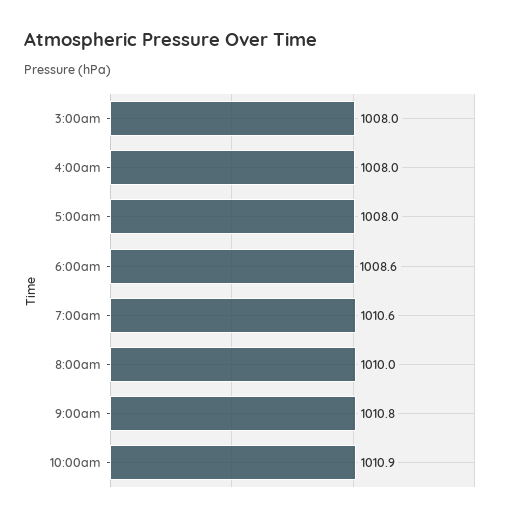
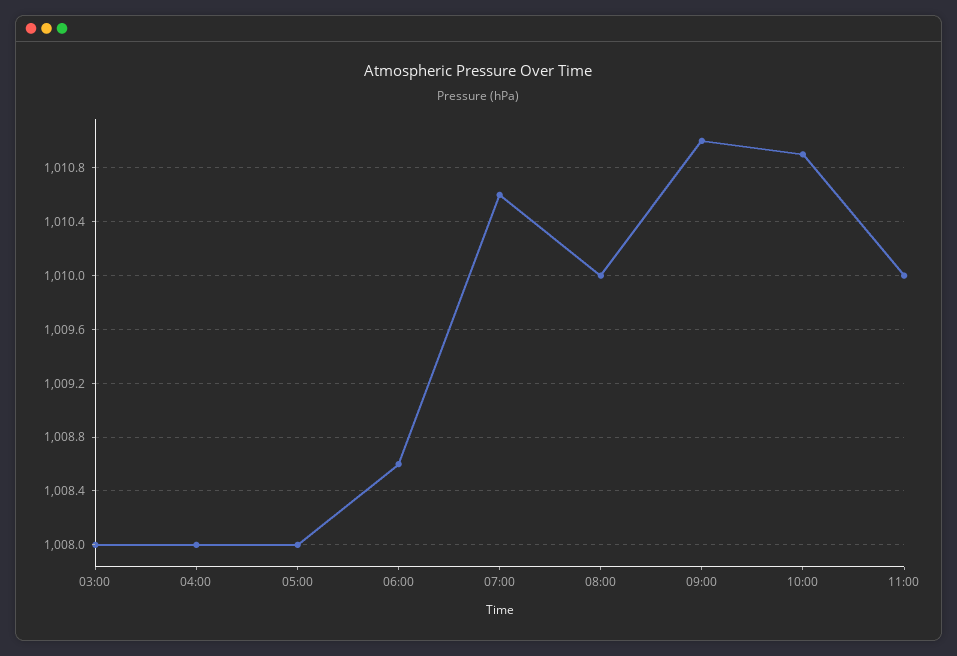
9:00am: 1010.8 -> 1011
11:00: none -> 1010

